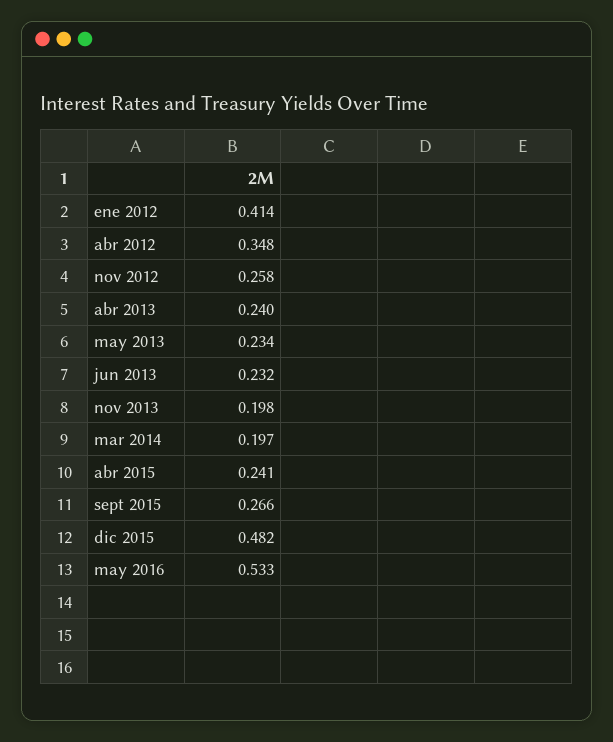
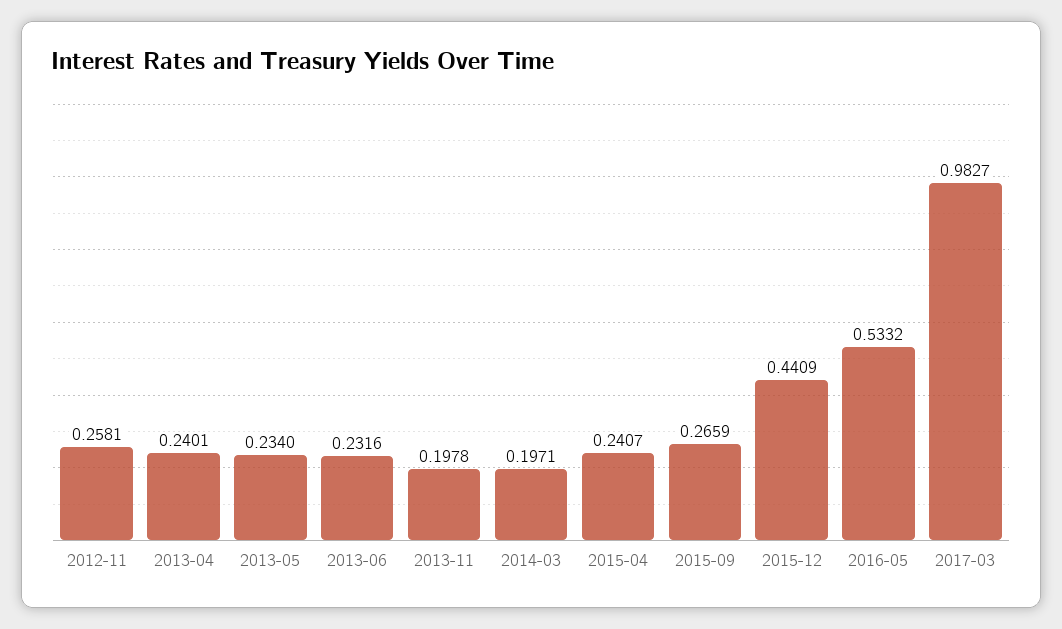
ene 2012: 0.414 -> none
abr 2012: 0.348 -> none
dic 2015: 0.482 -> 0.4409
2017-03: none -> 0.9827

